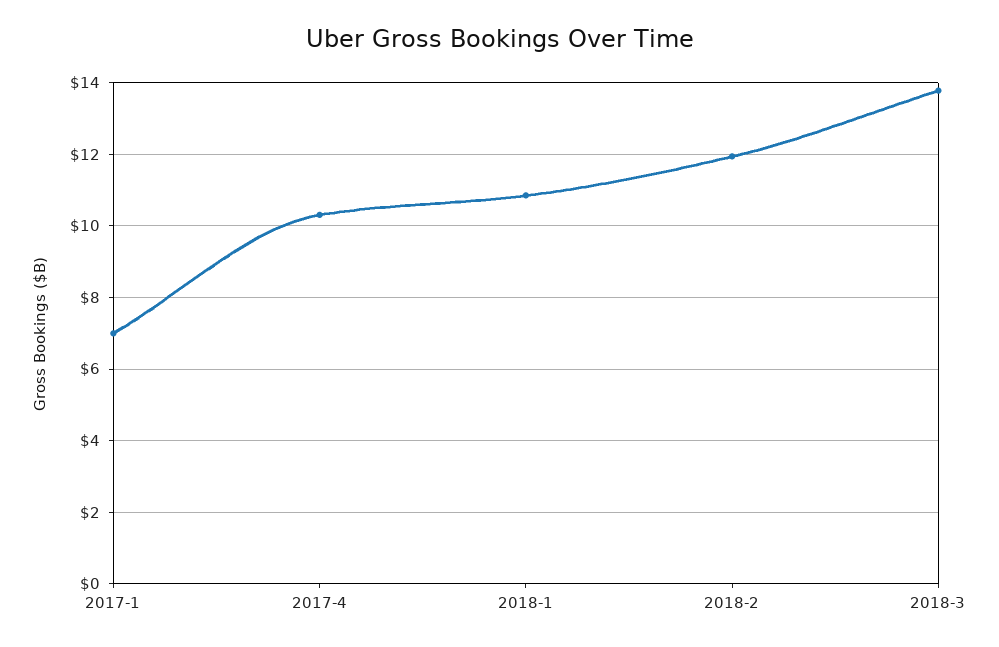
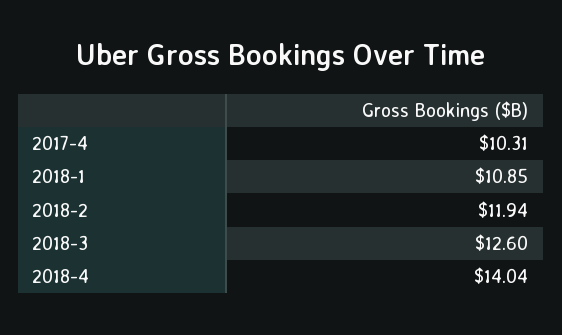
2017-1: 7 -> none
2018-3: 13.8 -> 12.6
2018-4: none -> 14.04

